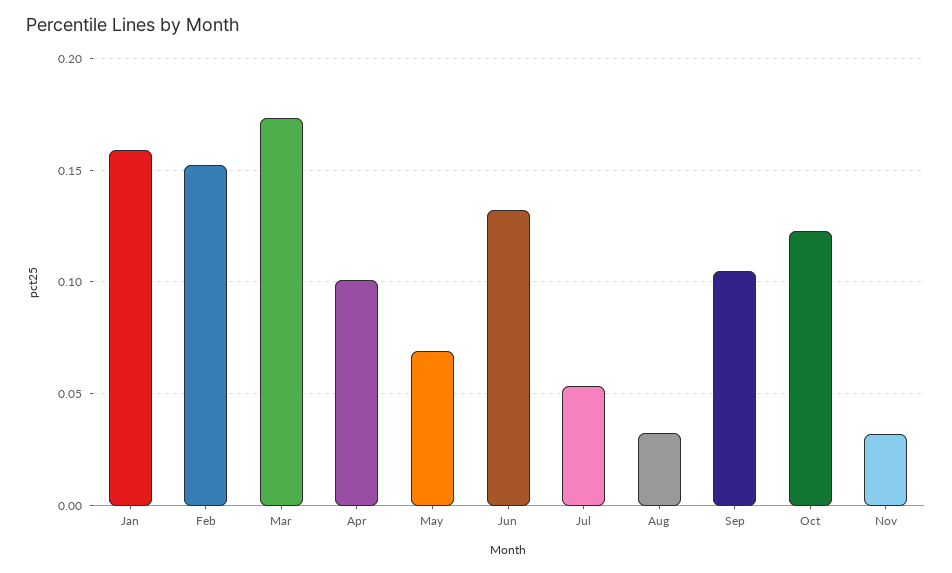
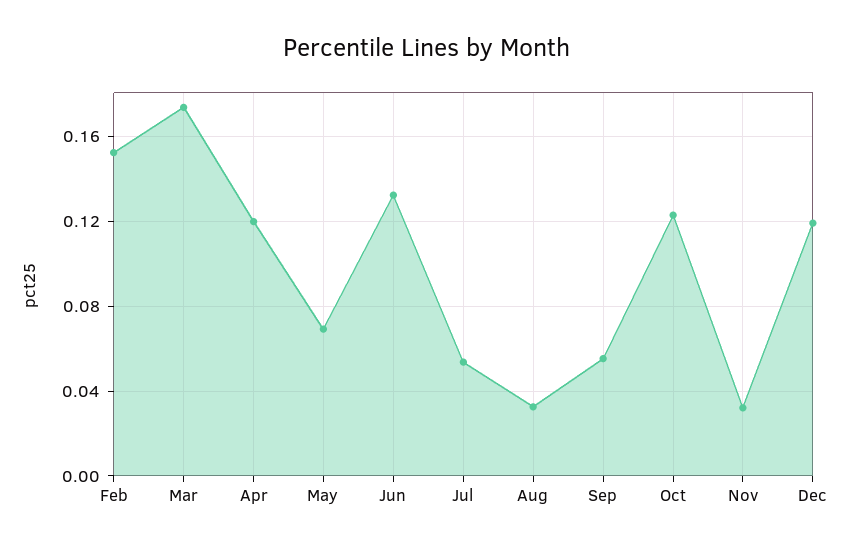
Jan: 0.16 -> none
Apr: 0.1 -> 0.12
Sep: 0.105 -> 0.055
Dec: none -> 0.12

